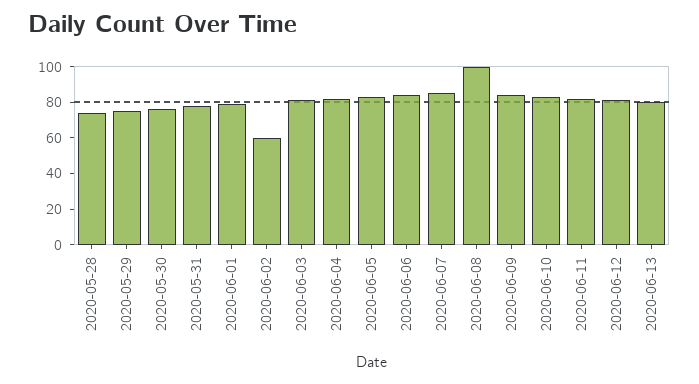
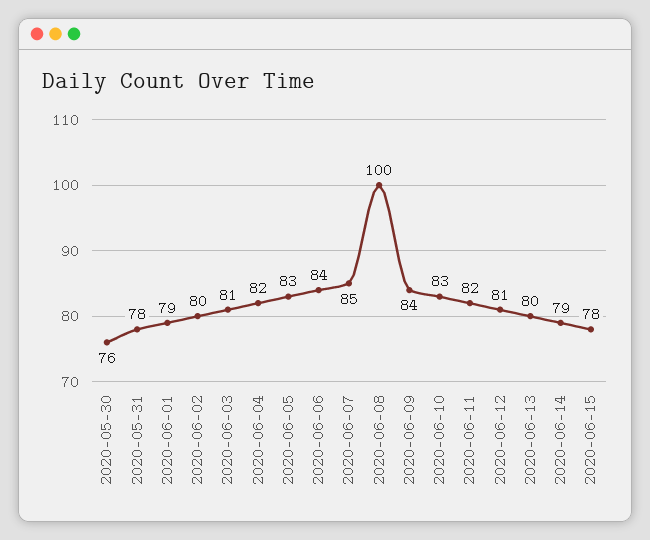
2020-05-28: 75 -> none
2020-05-29: 75 -> none
2020-06-02: 60 -> 80
2020-06-14: none -> 79
2020-06-15: none -> 78

